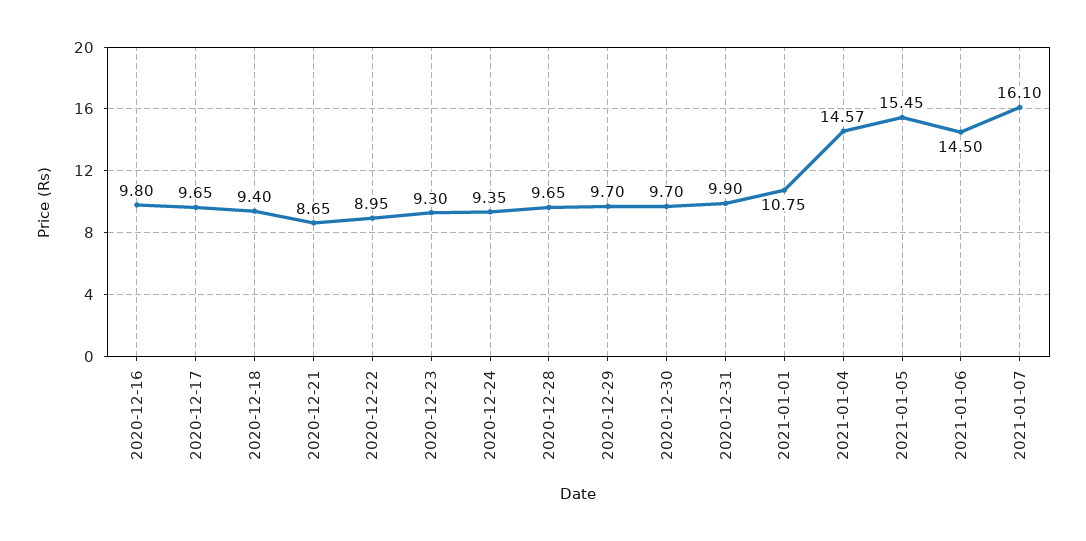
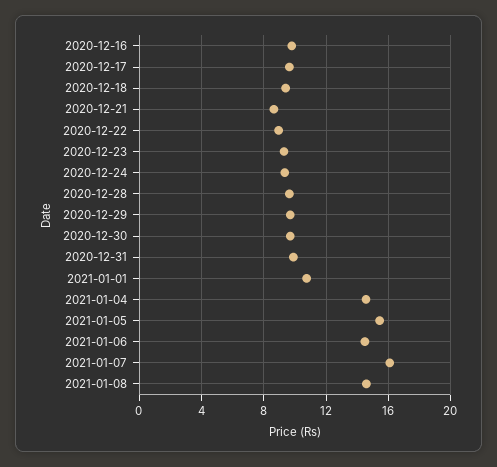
2021-01-08: none -> 14.5

